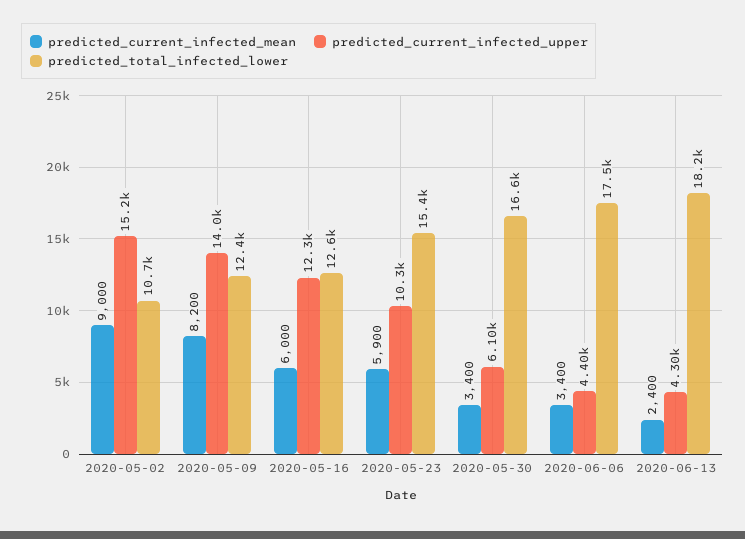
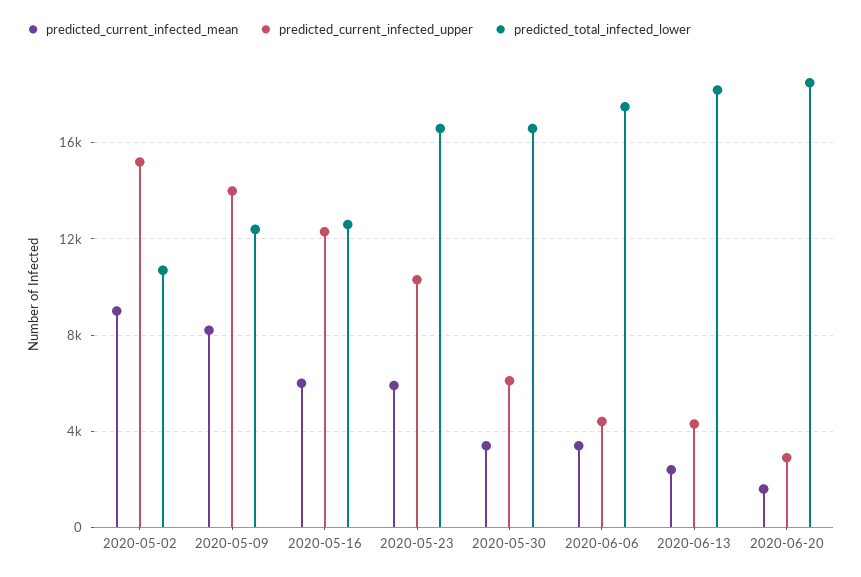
predicted_total_infected_lower, 2020-05-23: 15400 -> 16500
predicted_current_infected_mean, 2020-06-20: none -> 1500
predicted_current_infected_upper, 2020-06-20: none -> 3000
predicted_total_infected_lower, 2020-06-20: none -> 18500

